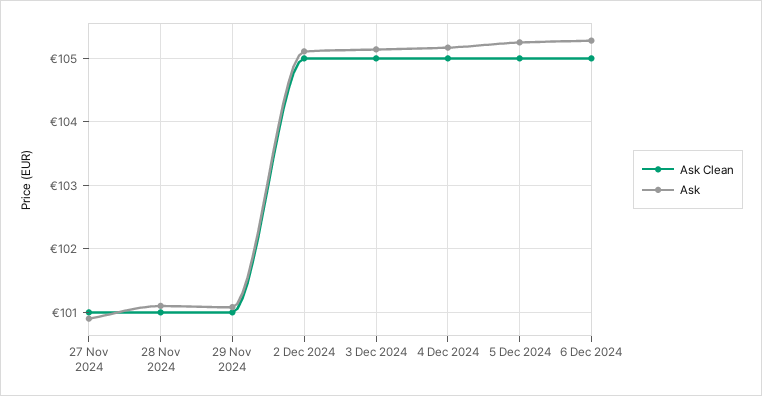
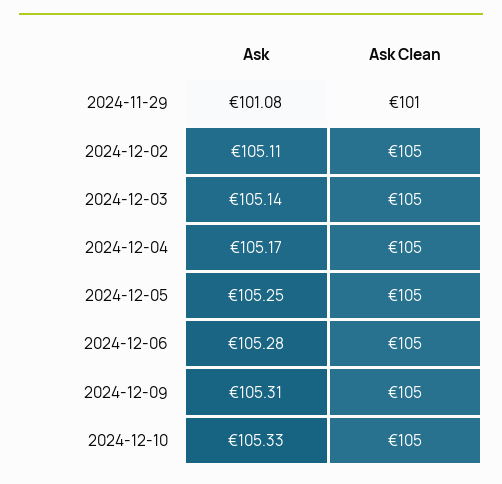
Ask Clean, 27 Nov 2024: 101 -> none
Ask, 27 Nov 2024: 100.9 -> none
Ask Clean, 28 Nov 2024: 101 -> none
Ask, 28 Nov 2024: 101.1 -> none
Ask, 2024-12-09: none -> 105.31
Ask Clean, 2024-12-09: none -> 105
Ask, 2024-12-10: none -> 105.33
Ask Clean, 2024-12-10: none -> 105

